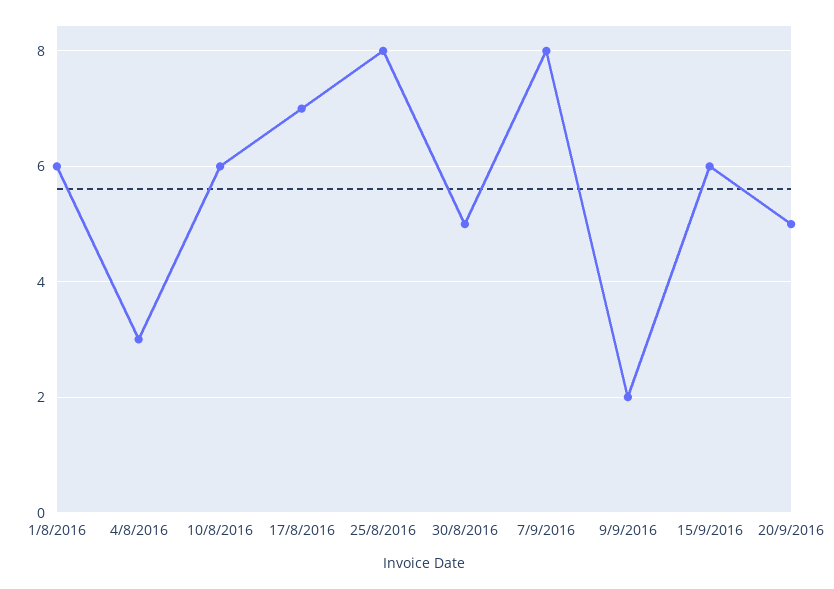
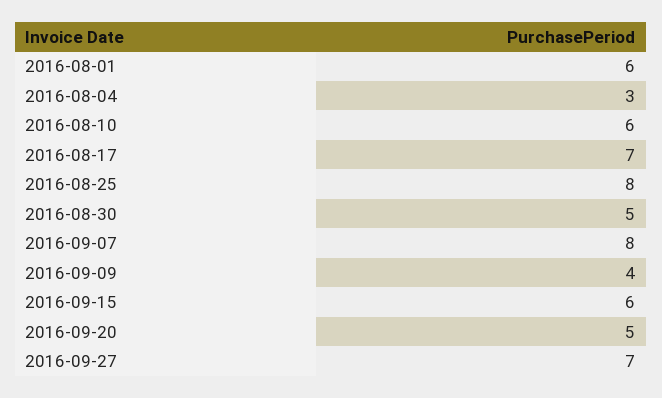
9/9/2016: 2 -> 4
2016-09-27: none -> 7

